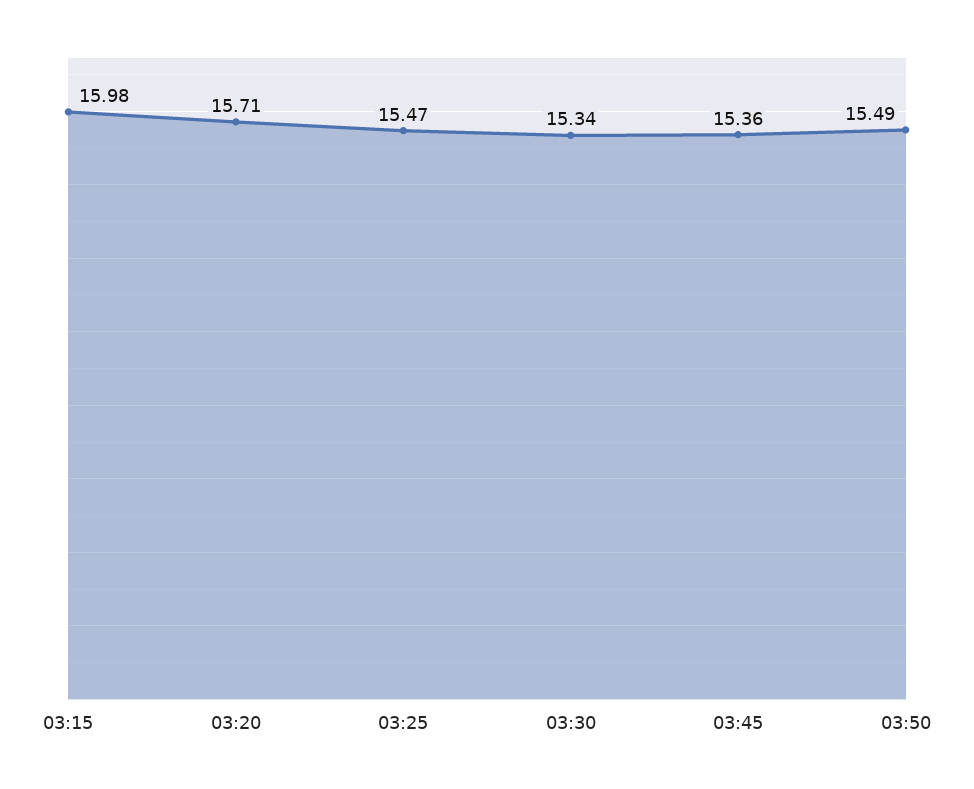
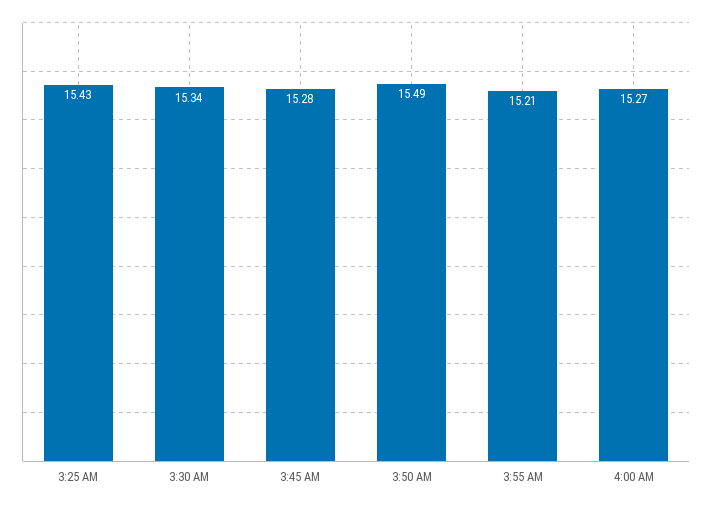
03:15: 15.98 -> none
03:20: 15.71 -> none
03:25: 15.47 -> 15.43
03:45: 15.36 -> 15.28
3:55 AM: none -> 15.21
4:00 AM: none -> 15.27

